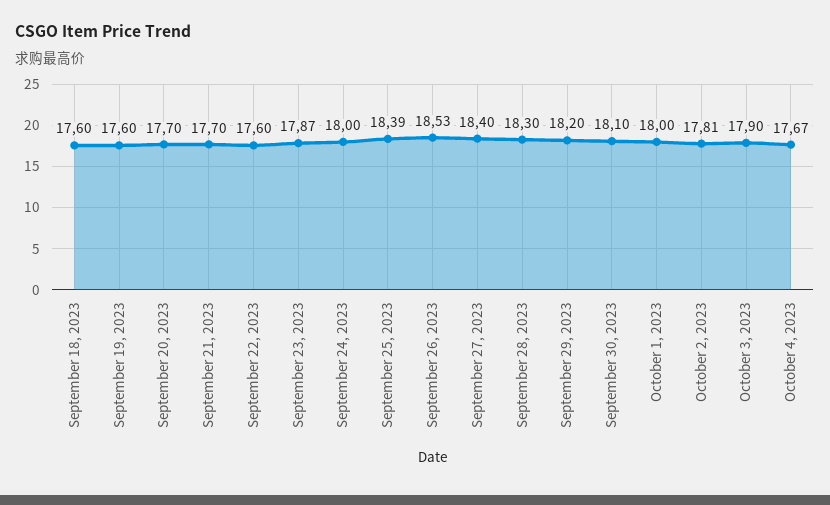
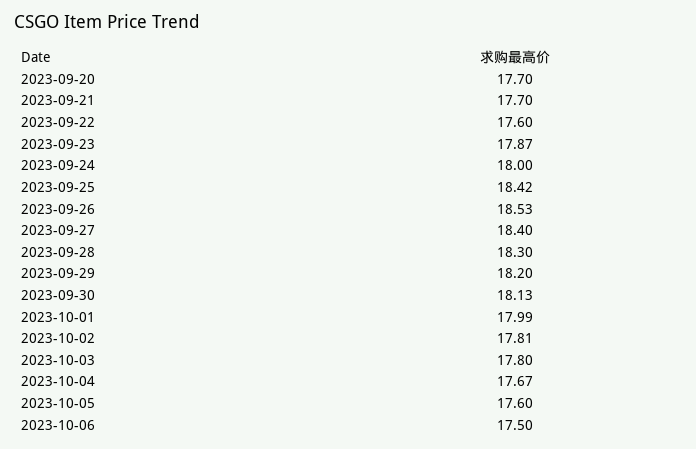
September 18, 2023: 17.6 -> none
September 19, 2023: 17.6 -> none
September 25, 2023: 18.39 -> 18.42
September 30, 2023: 18.1 -> 18.13
October 1, 2023: 18 -> 17.99
October 3, 2023: 17.9 -> 17.8
2023-10-05: none -> 17.6
2023-10-06: none -> 17.5

